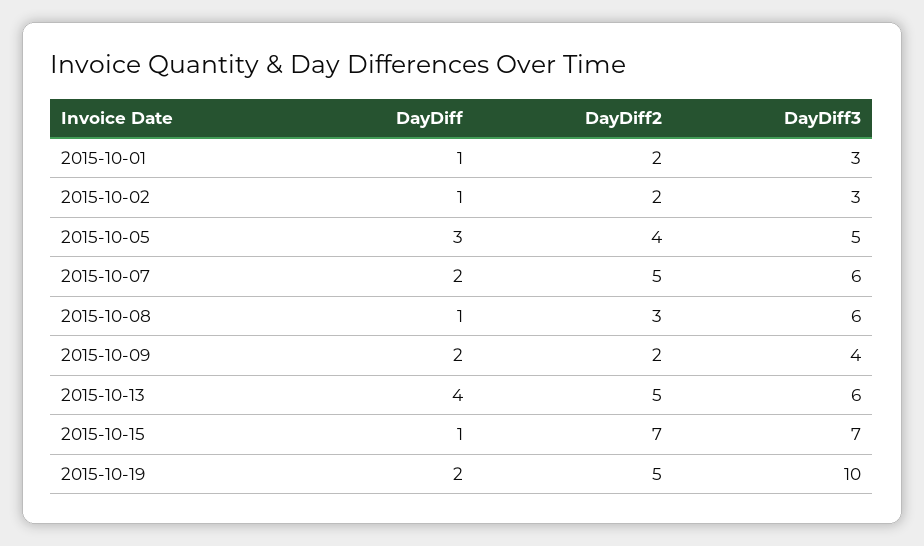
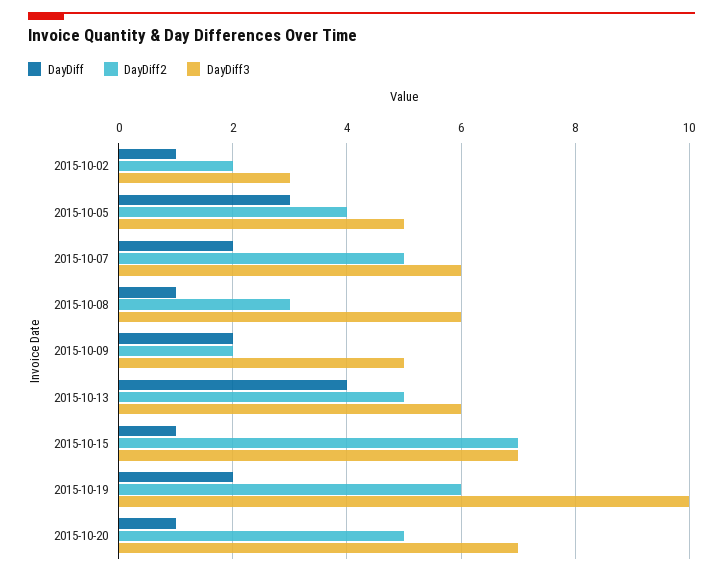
DayDiff, 2015-10-01: 1 -> none
DayDiff2, 2015-10-01: 2 -> none
DayDiff3, 2015-10-01: 3 -> none
DayDiff3, 2015-10-09: 4 -> 5
DayDiff2, 2015-10-19: 5 -> 6
DayDiff, 2015-10-20: none -> 1
DayDiff2, 2015-10-20: none -> 5
DayDiff3, 2015-10-20: none -> 7

